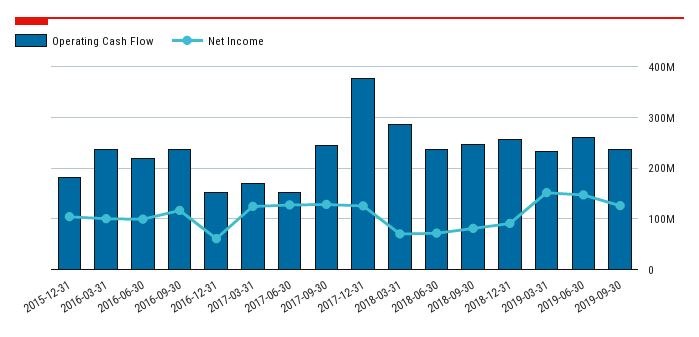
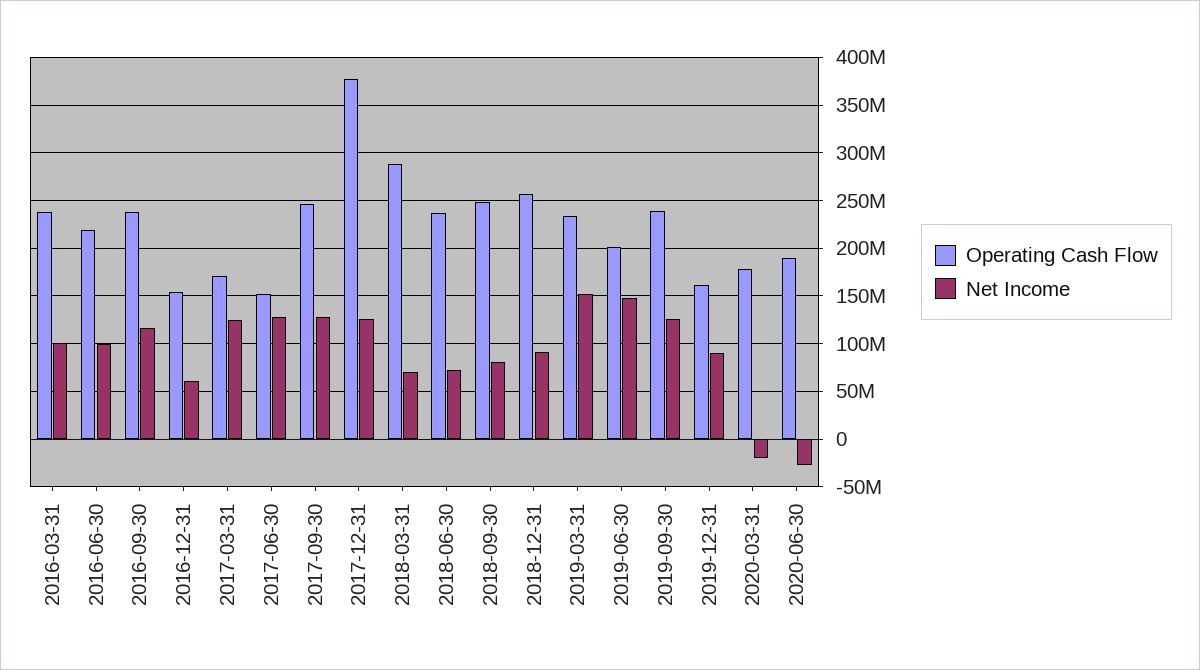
Operating Cash Flow, 2015-12-31: 180000000 -> none
Net Income, 2015-12-31: 100000000 -> none
Operating Cash Flow, 2019-06-30: 260000000 -> 200000000
Operating Cash Flow, 2019-12-31: none -> 160000000
Net Income, 2019-12-31: none -> 90000000
Operating Cash Flow, 2020-03-31: none -> 180000000
Net Income, 2020-03-31: none -> -20000000
Operating Cash Flow, 2020-06-30: none -> 190000000
Net Income, 2020-06-30: none -> -30000000

